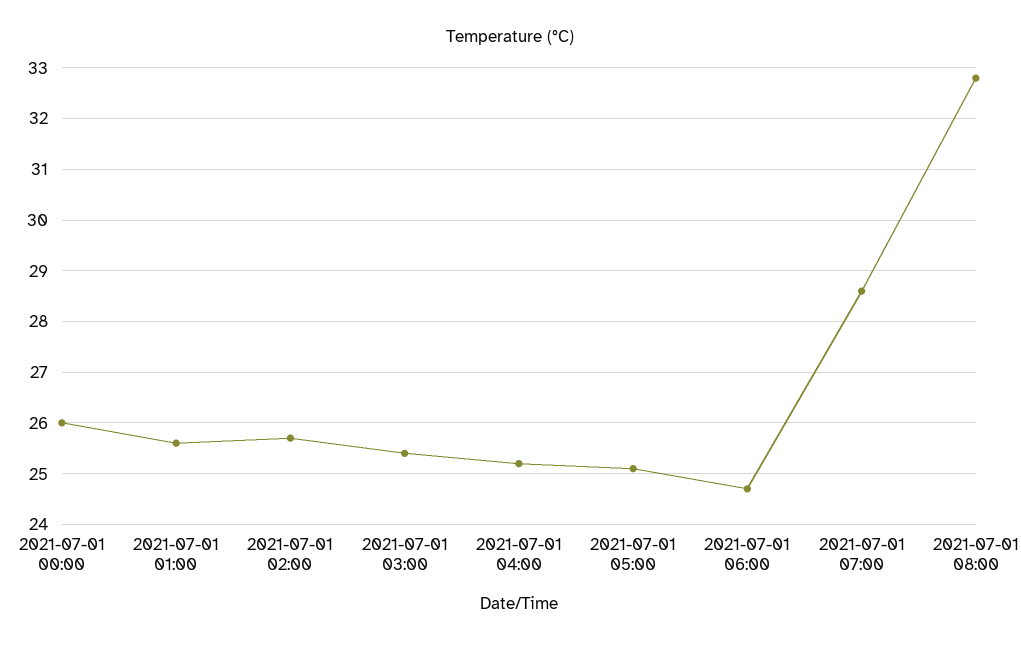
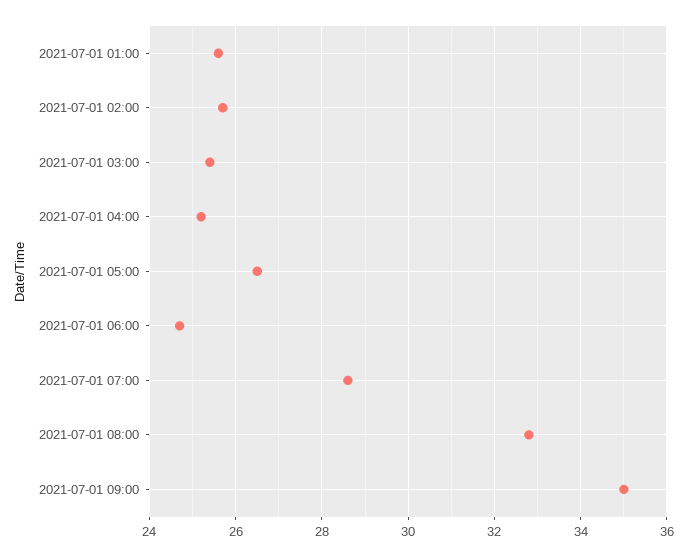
2021-07-01 00:00: 26 -> none
2021-07-01 05:00: 25 -> 26.5
2021-07-01 09:00: none -> 35

